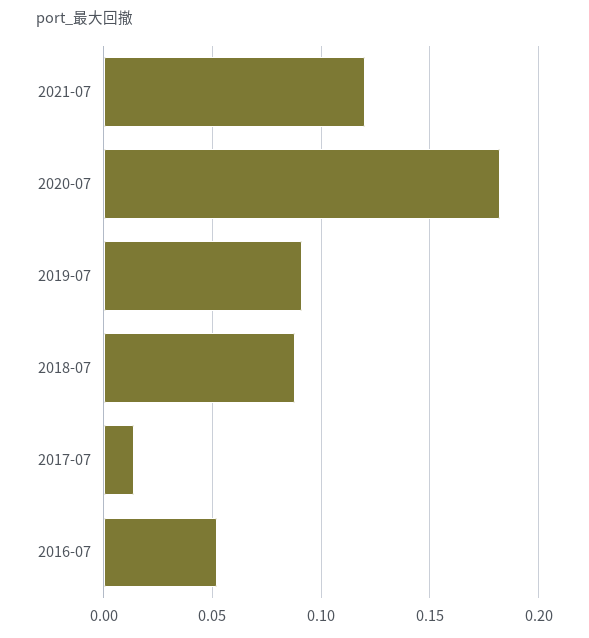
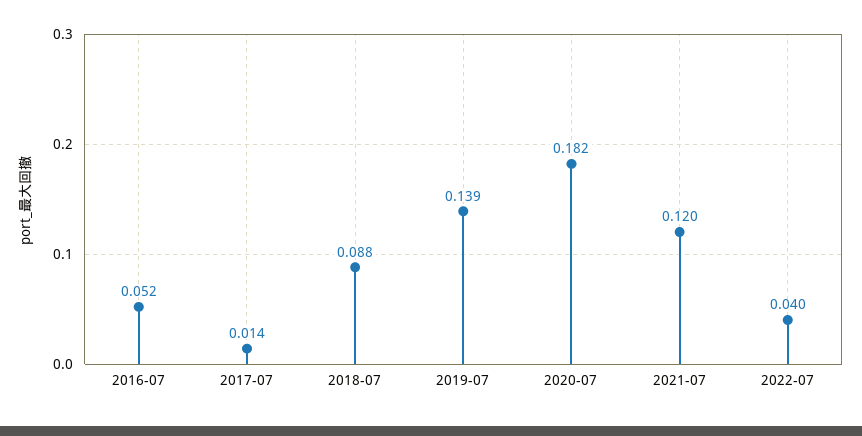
2019-07: 0.09 -> 0.139
2022-07: none -> 0.04

